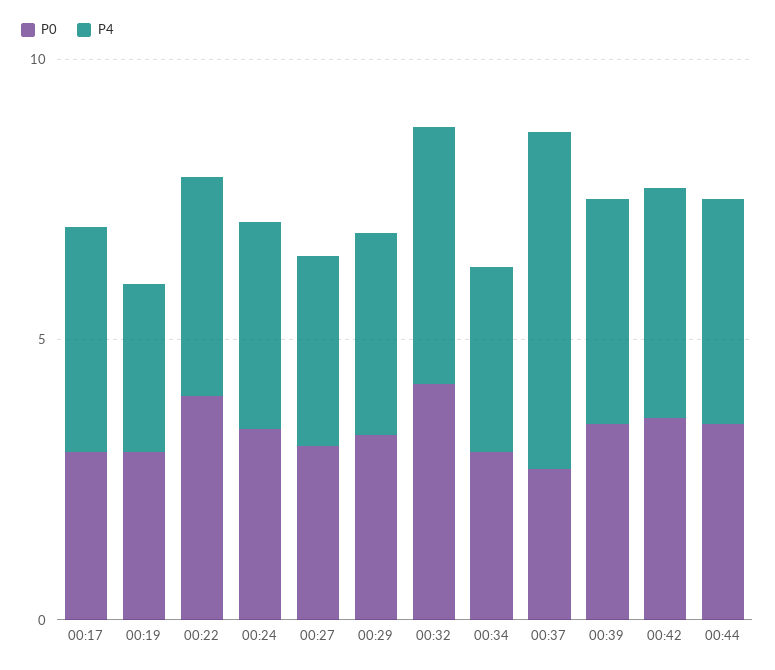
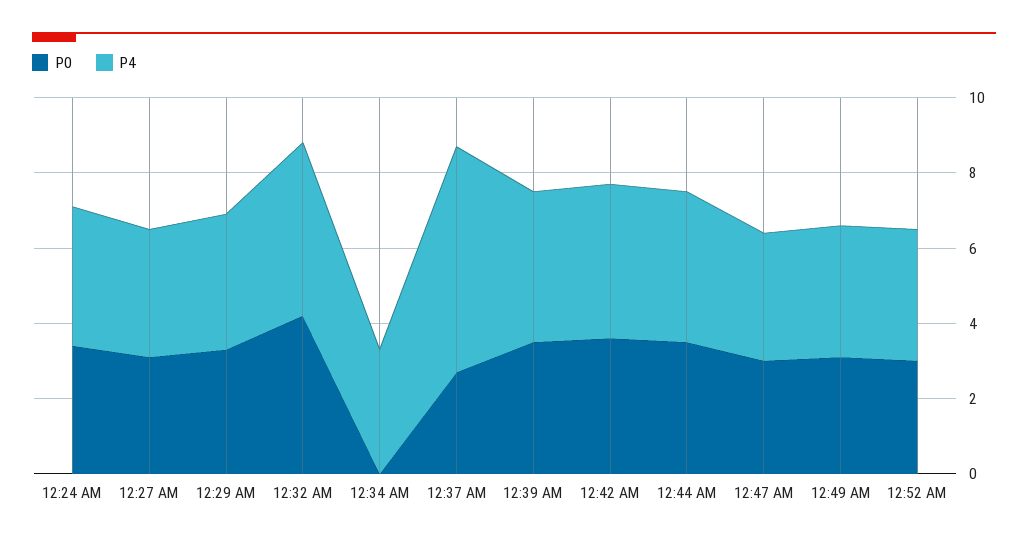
P0, 00:17: 3 -> none
P4, 00:17: 4 -> none
P0, 00:19: 3 -> none
P4, 00:19: 3 -> none
P0, 00:22: 4 -> none
P4, 00:22: 4 -> none
P0, 00:34: 3 -> 0
P0, 12:47 AM: none -> 3
P4, 12:47 AM: none -> 3.5
P0, 12:49 AM: none -> 3
P4, 12:49 AM: none -> 3.5
P0, 12:52 AM: none -> 3
P4, 12:52 AM: none -> 3.5

